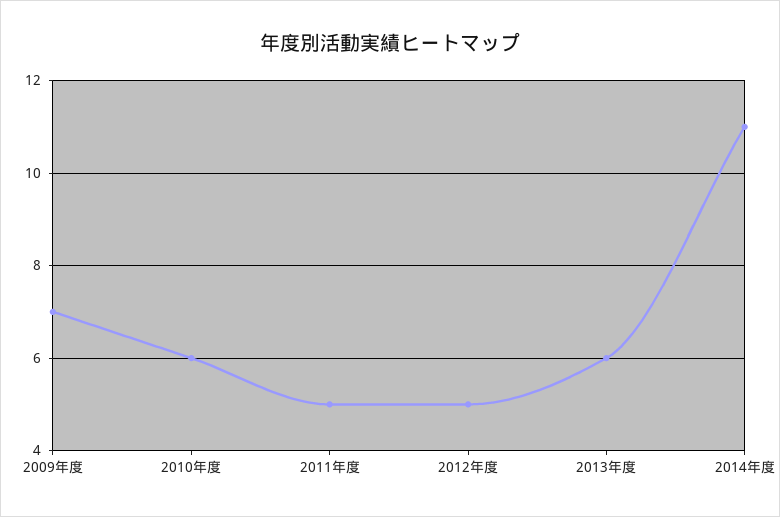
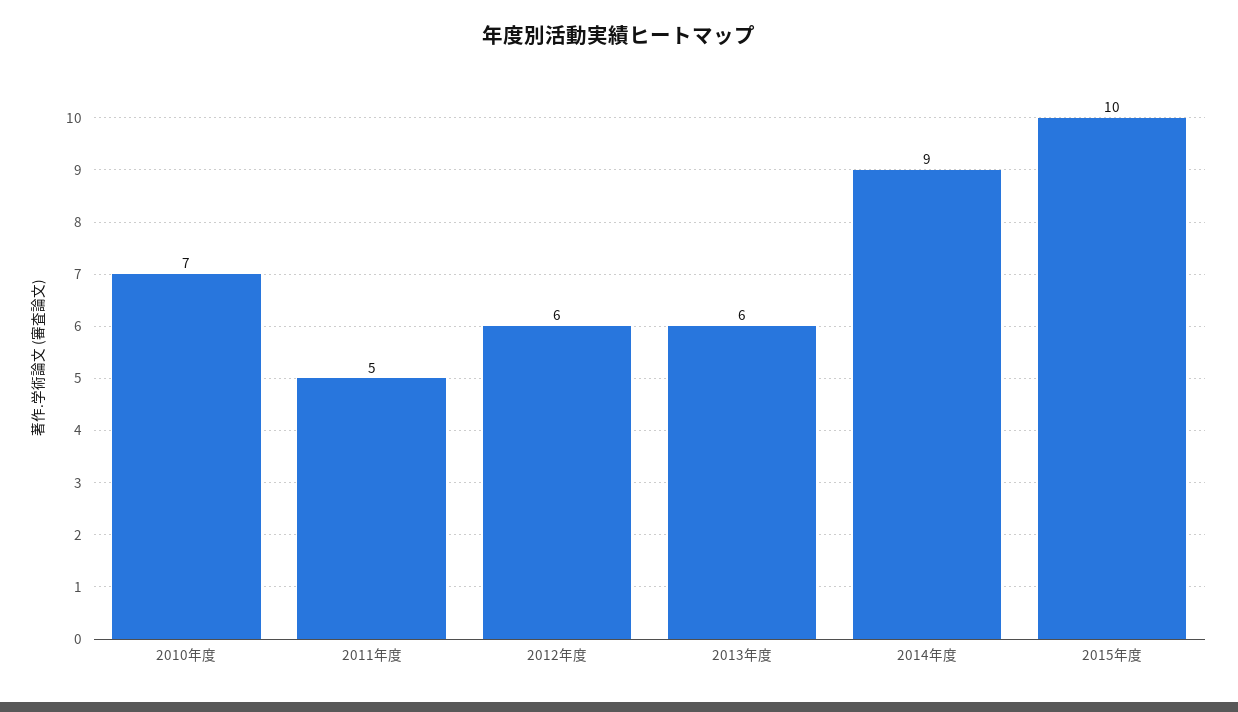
2009年度: 7 -> none
2010年度: 6 -> 7
2012年度: 5 -> 6
2014年度: 11 -> 9
2015年度: none -> 10

